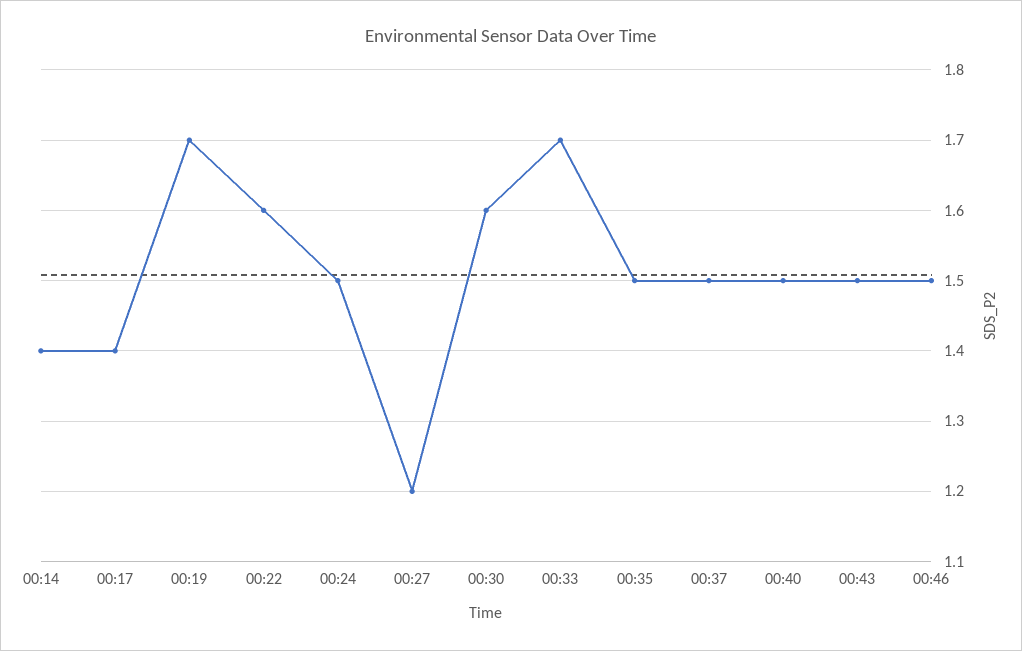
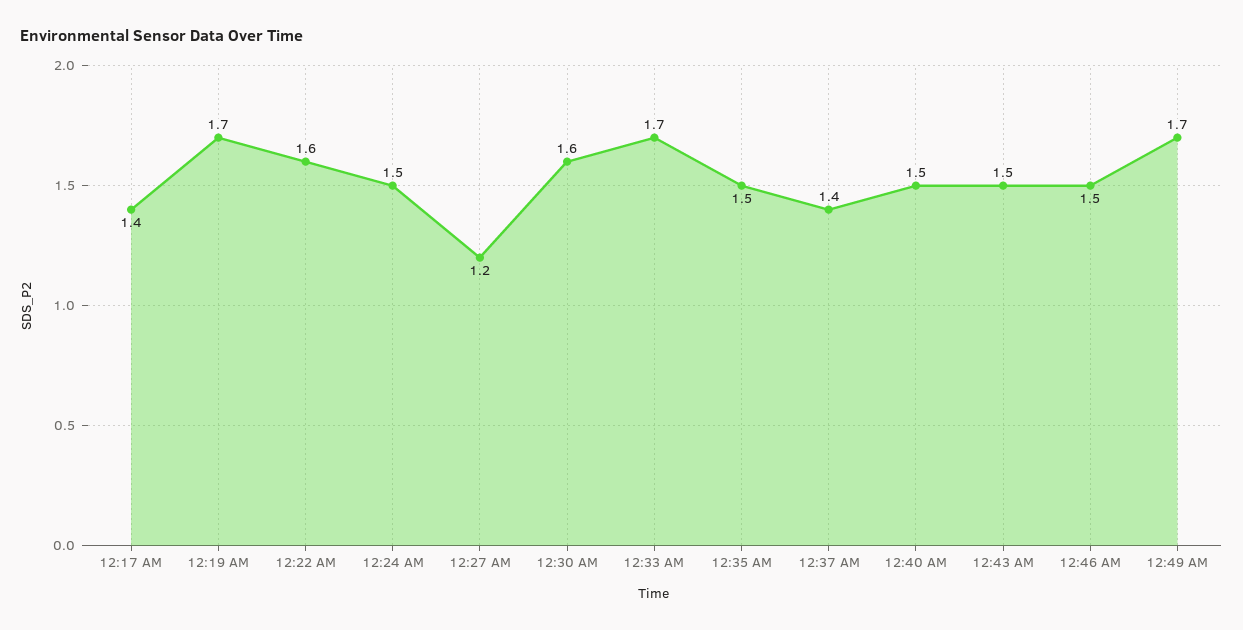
00:14: 1.4 -> none
00:37: 1.5 -> 1.4
12:49 AM: none -> 1.7

